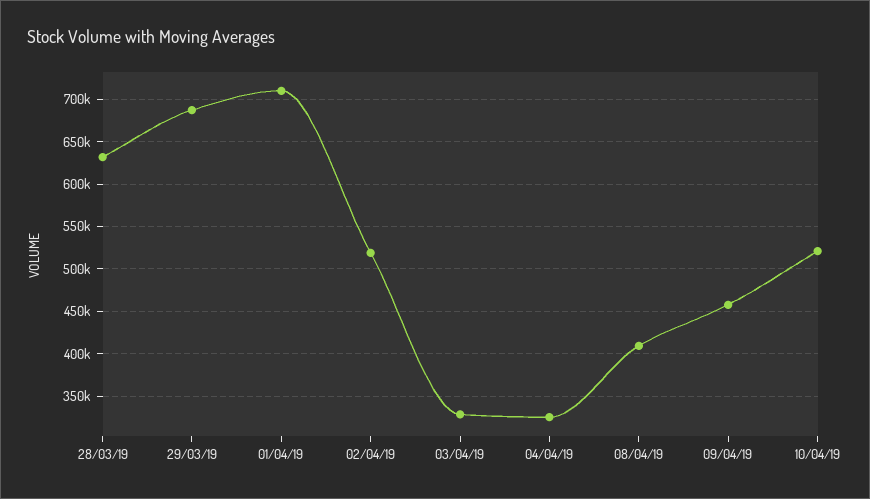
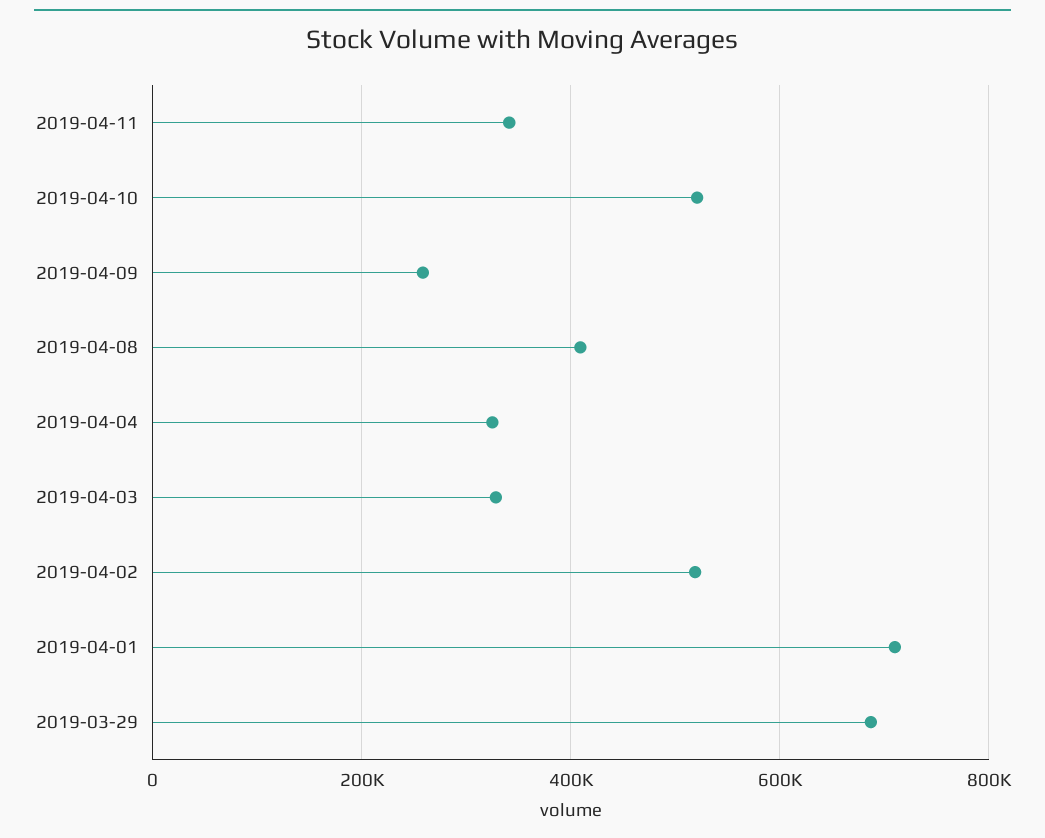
28/03/19: 630000 -> none
09/04/19: 460000 -> 260000
2019-04-11: none -> 340000

